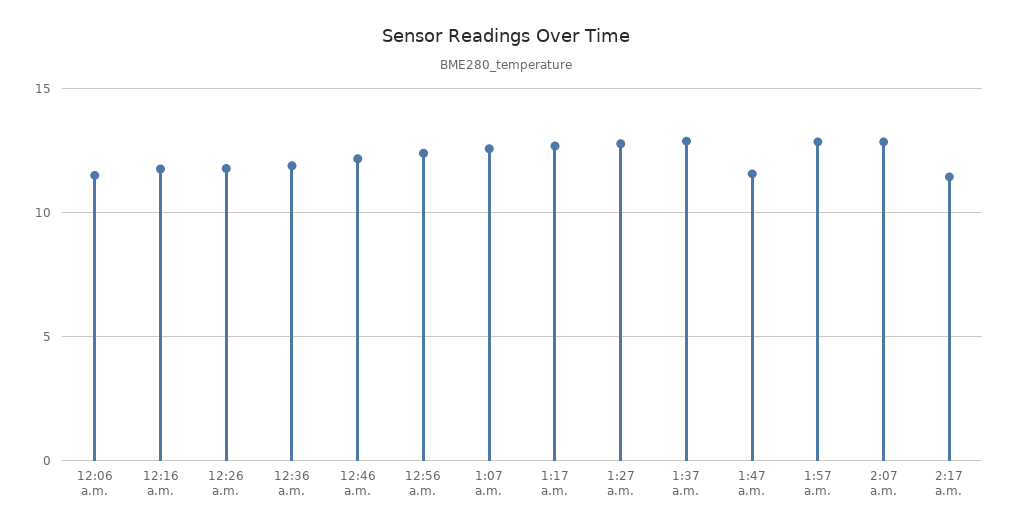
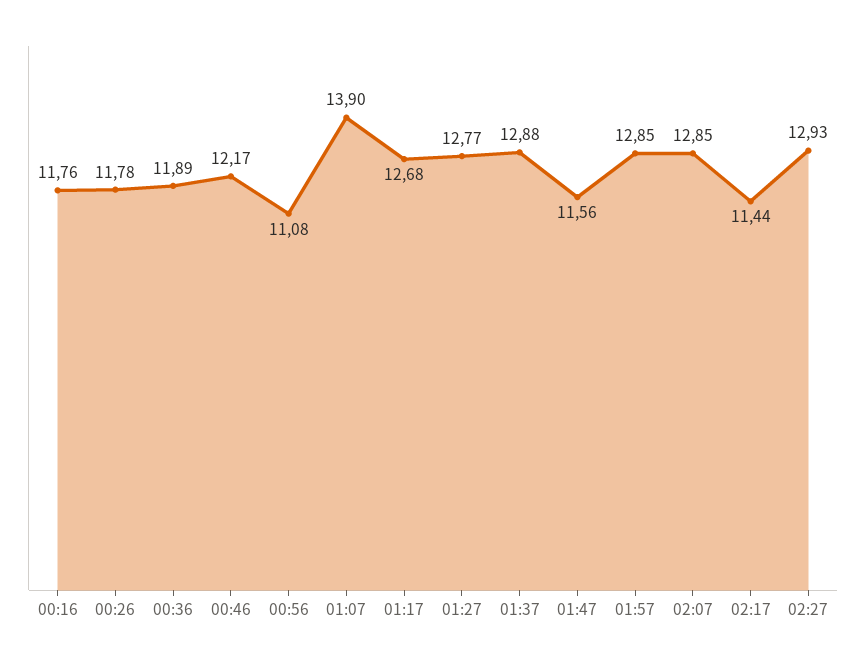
12:06 a.m.: 11.5 -> none
12:56 a.m.: 12.5 -> 11.08
1:07 a.m.: 12.5 -> 13.9
02:27: none -> 12.93

